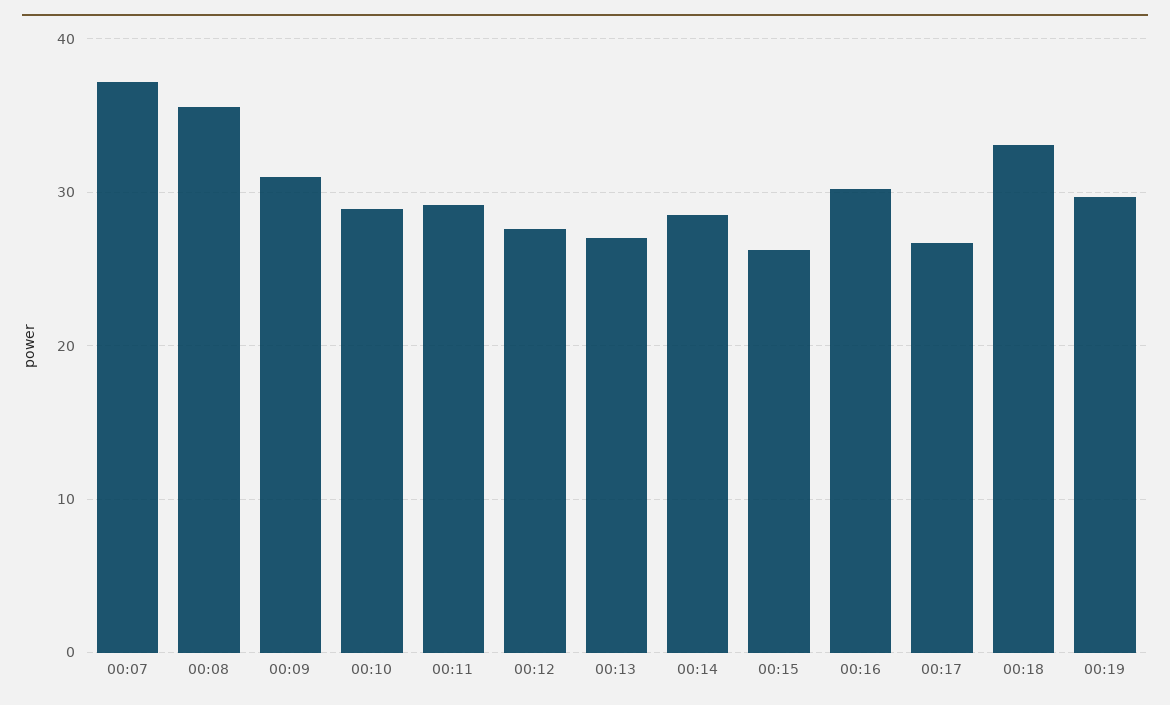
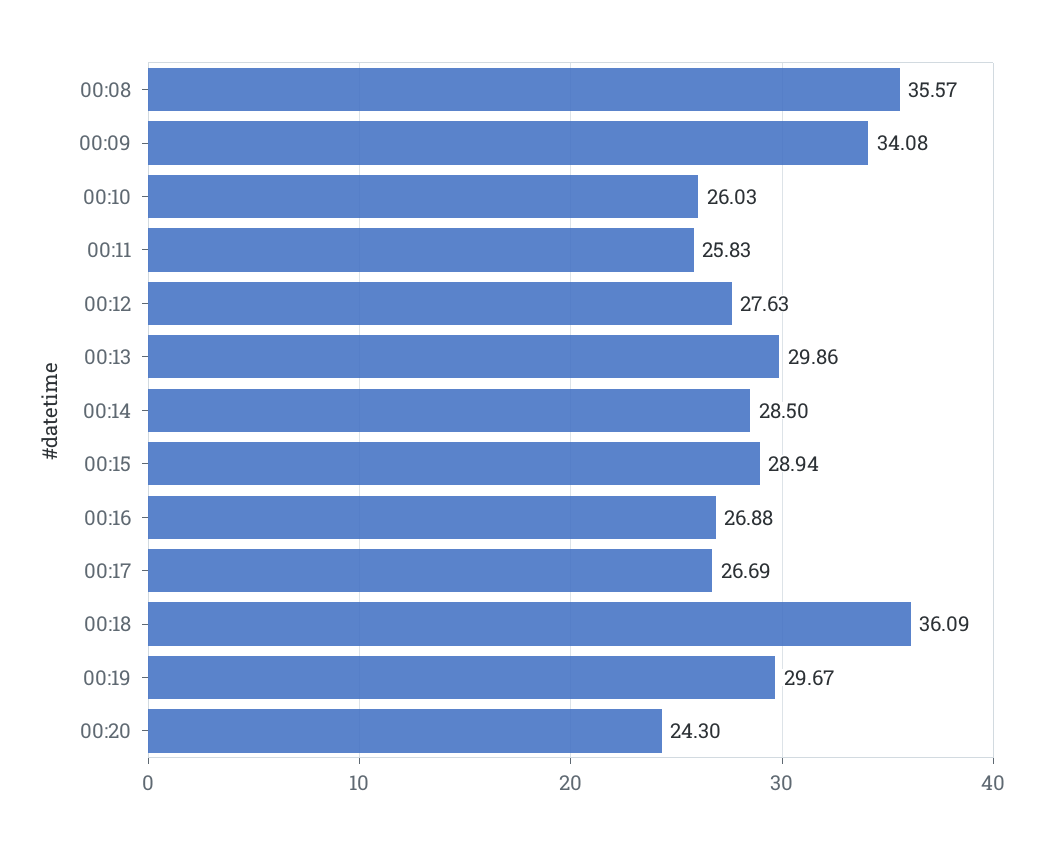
00:07: 37 -> none
00:09: 31 -> 34.08
00:10: 29 -> 26.03
00:11: 29 -> 25.83
00:13: 27 -> 29.86
00:15: 26 -> 28.94
00:16: 30 -> 26.88
00:18: 33 -> 36.09
00:20: none -> 24.3

